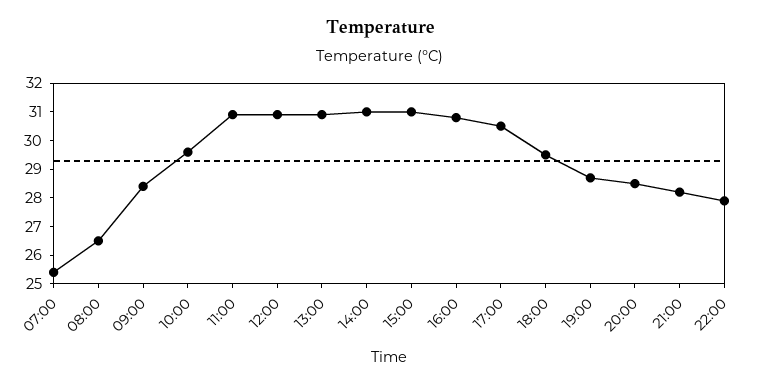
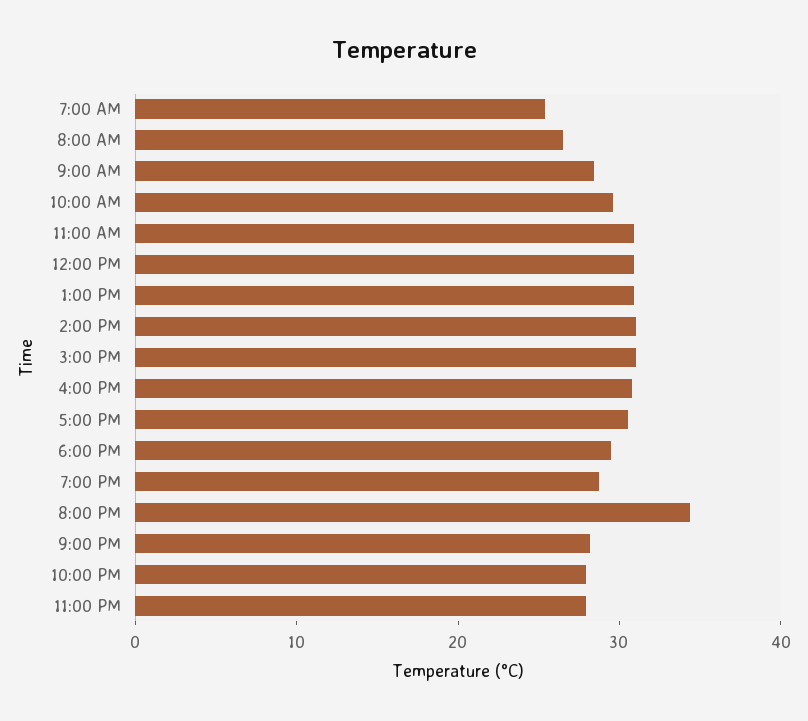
20:00: 28.5 -> 34
11:00 PM: none -> 28

